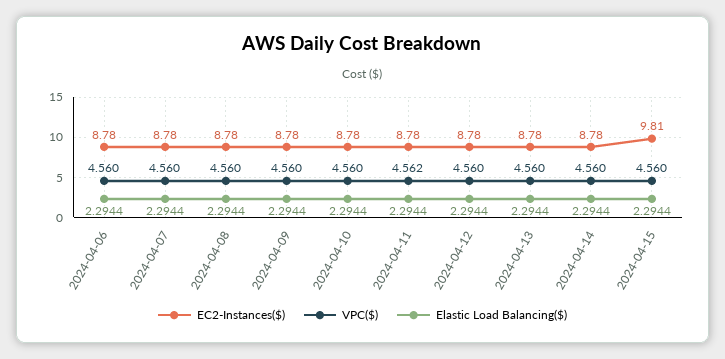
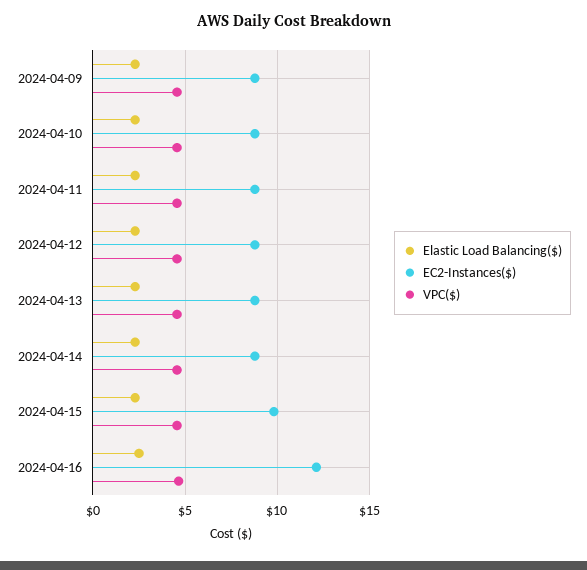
EC2-Instances($), 2024-04-06: 8.78 -> none
VPC($), 2024-04-06: 4.56 -> none
Elastic Load Balancing($), 2024-04-06: 2.2944 -> none
EC2-Instances($), 2024-04-07: 8.78 -> none
VPC($), 2024-04-07: 4.56 -> none
Elastic Load Balancing($), 2024-04-07: 2.2944 -> none
EC2-Instances($), 2024-04-08: 8.78 -> none
VPC($), 2024-04-08: 4.56 -> none
Elastic Load Balancing($), 2024-04-08: 2.2944 -> none
Elastic Load Balancing($), 2024-04-16: none -> 2.5
EC2-Instances($), 2024-04-16: none -> 12
VPC($), 2024-04-16: none -> 4.5

